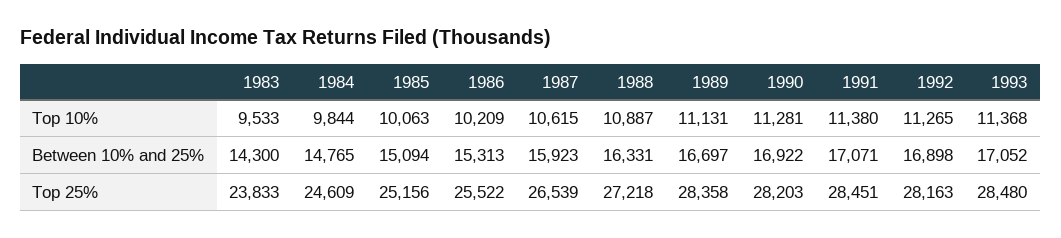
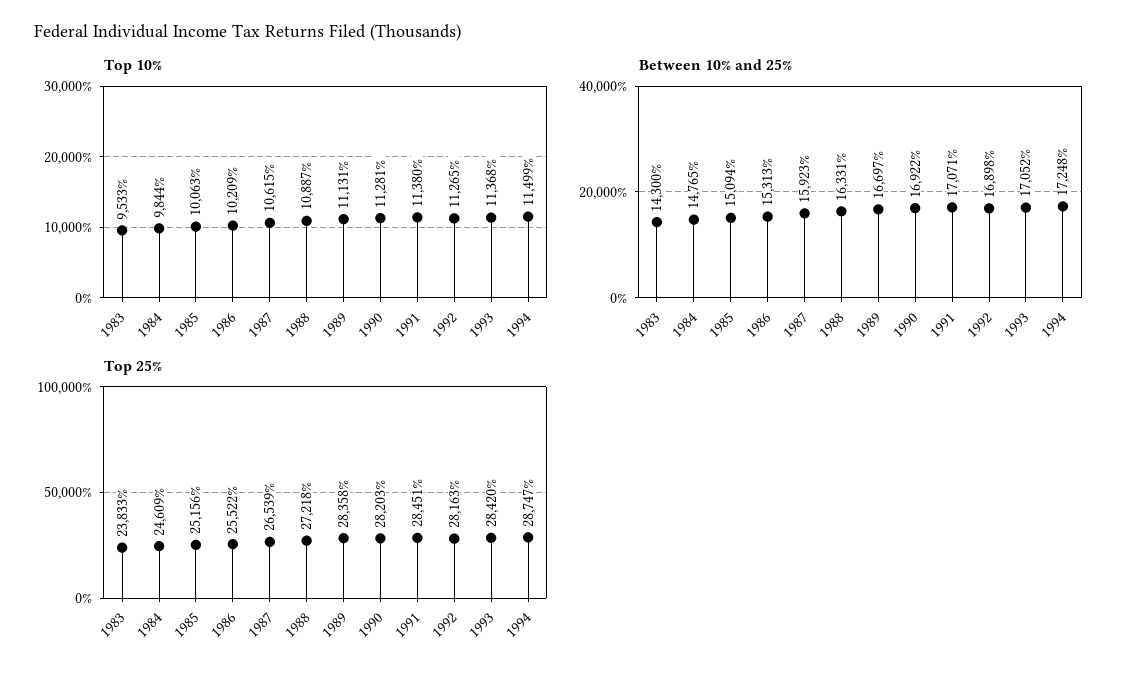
Top 25%, 1993: 28480 -> 28420
Top 10%, 1994: none -> 11499
Between 10% and 25%, 1994: none -> 17248
Top 25%, 1994: none -> 28747

